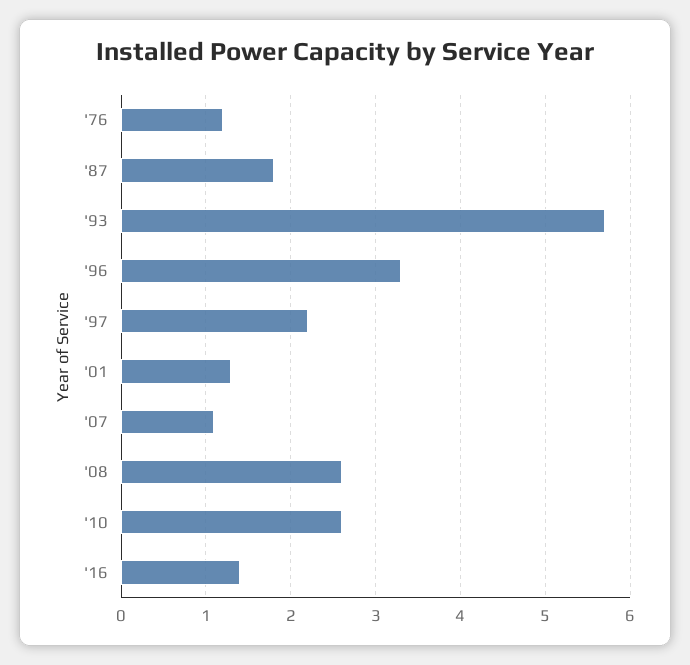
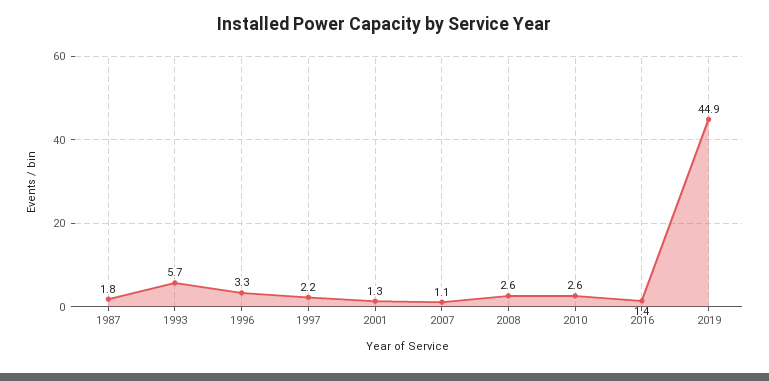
'76: 1.2 -> none
2019: none -> 44.9

